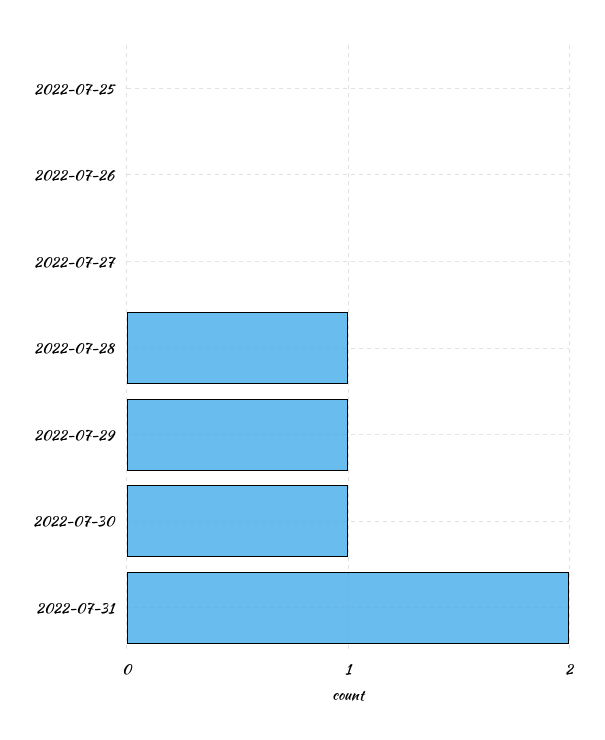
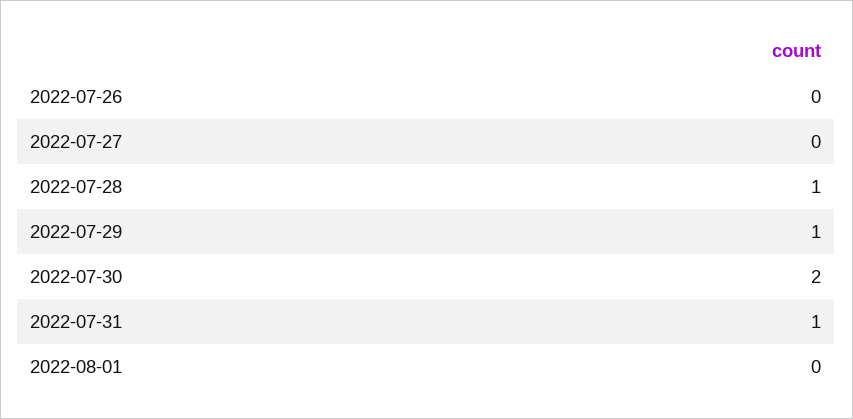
2022-07-25: 0 -> none
2022-07-30: 1 -> 2
2022-07-31: 2 -> 1
2022-08-01: none -> 0

